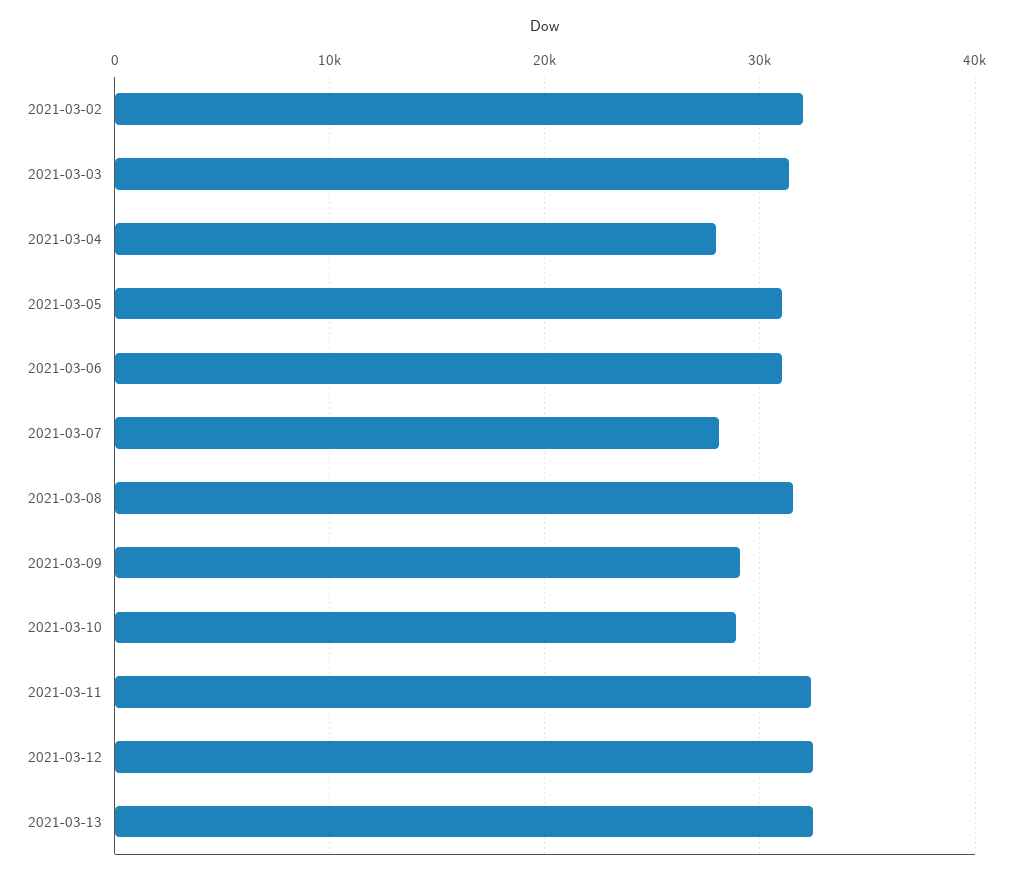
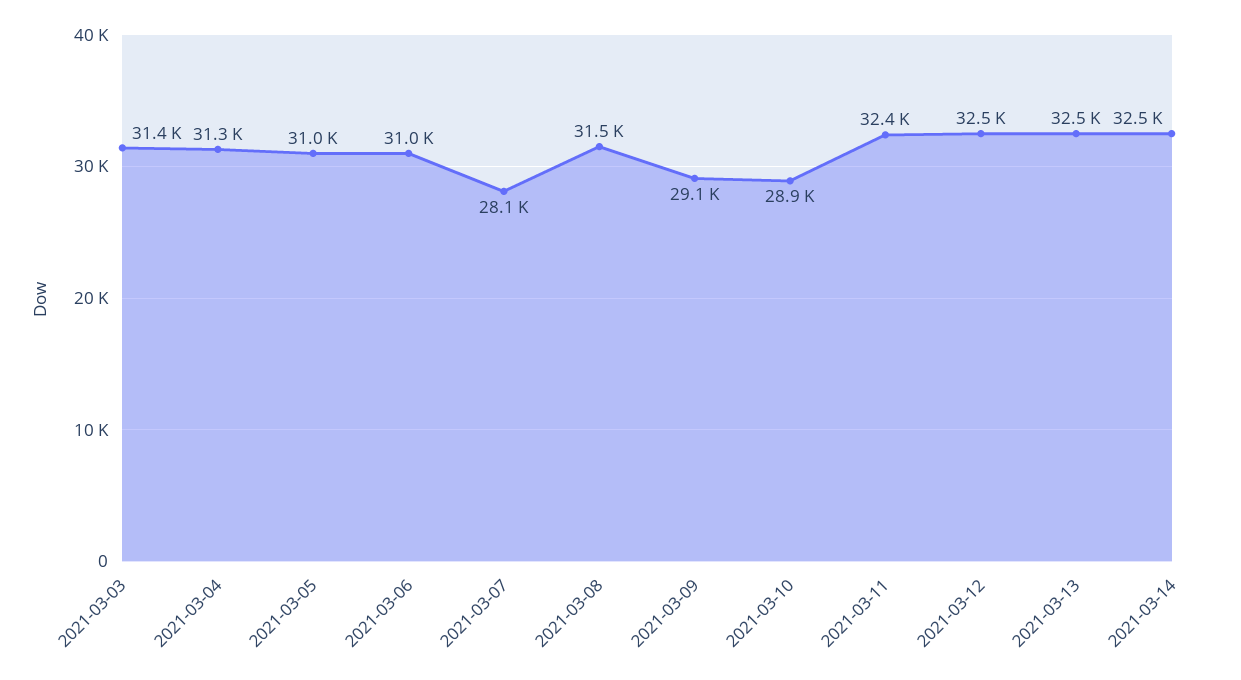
2021-03-02: 32000 -> none
2021-03-04: 28000 -> 31300
2021-03-14: none -> 32500

